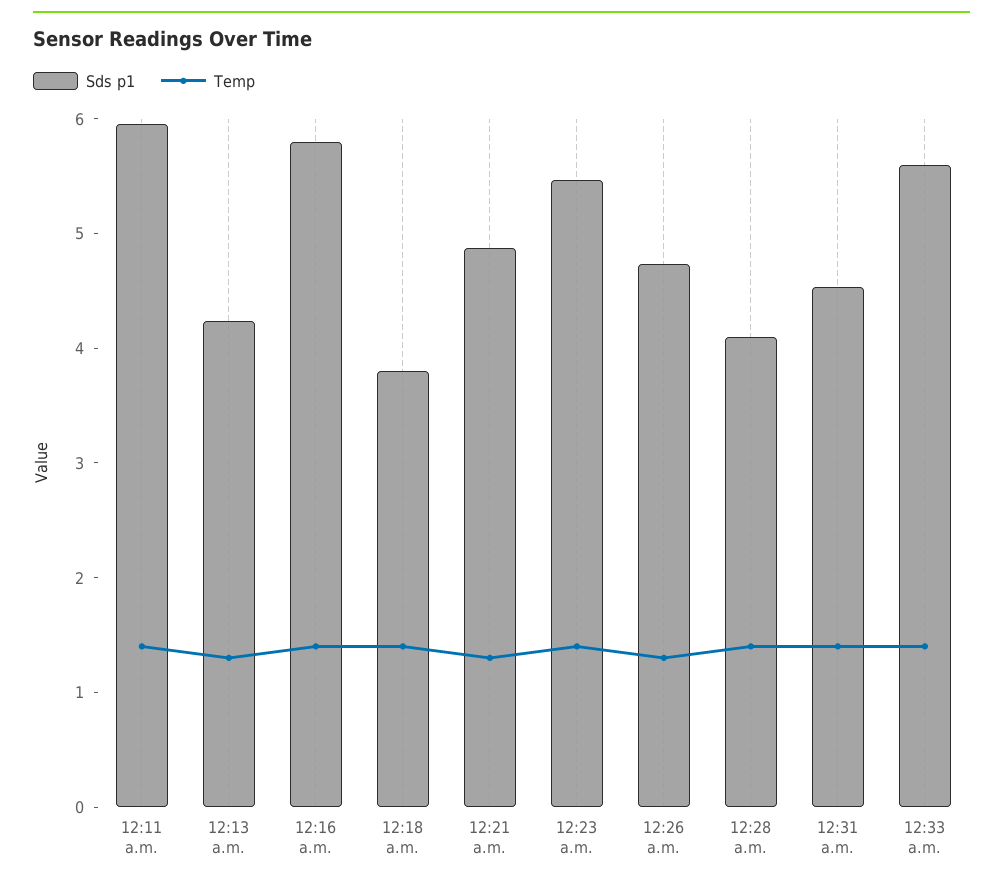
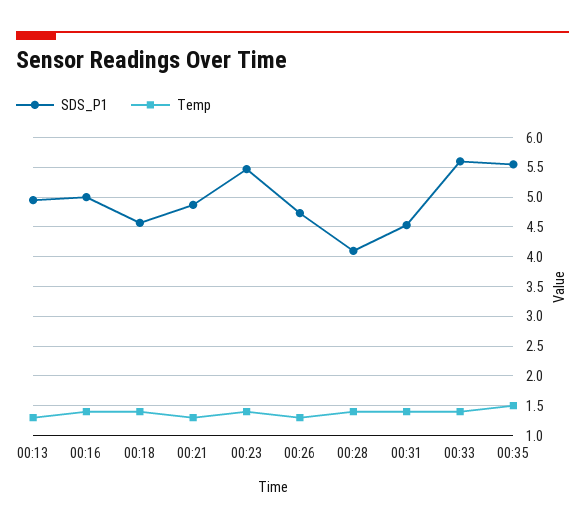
Sds p1, 12:11 a.m.: 6 -> none
Temp, 12:11 a.m.: 1.4 -> none
Sds p1, 12:13 a.m.: 4.2 -> 5
Sds p1, 12:16 a.m.: 5.8 -> 5
Sds p1, 12:18 a.m.: 3.8 -> 4.5
Sds p1, 00:35: none -> 5.5
Temp, 00:35: none -> 1.5

